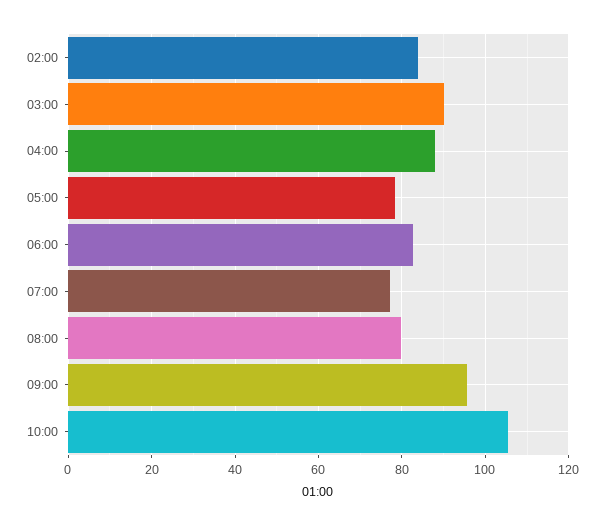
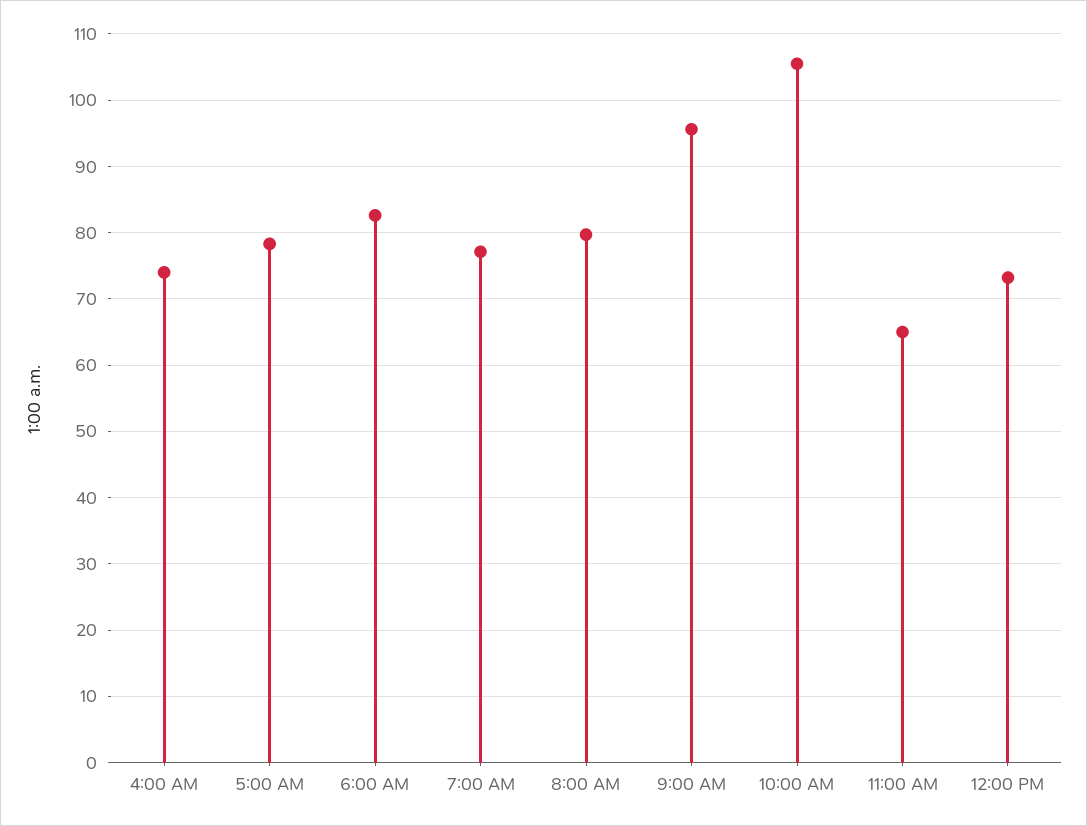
02:00: 84 -> none
03:00: 90 -> none
04:00: 88 -> 74
11:00 AM: none -> 65
12:00 PM: none -> 73

